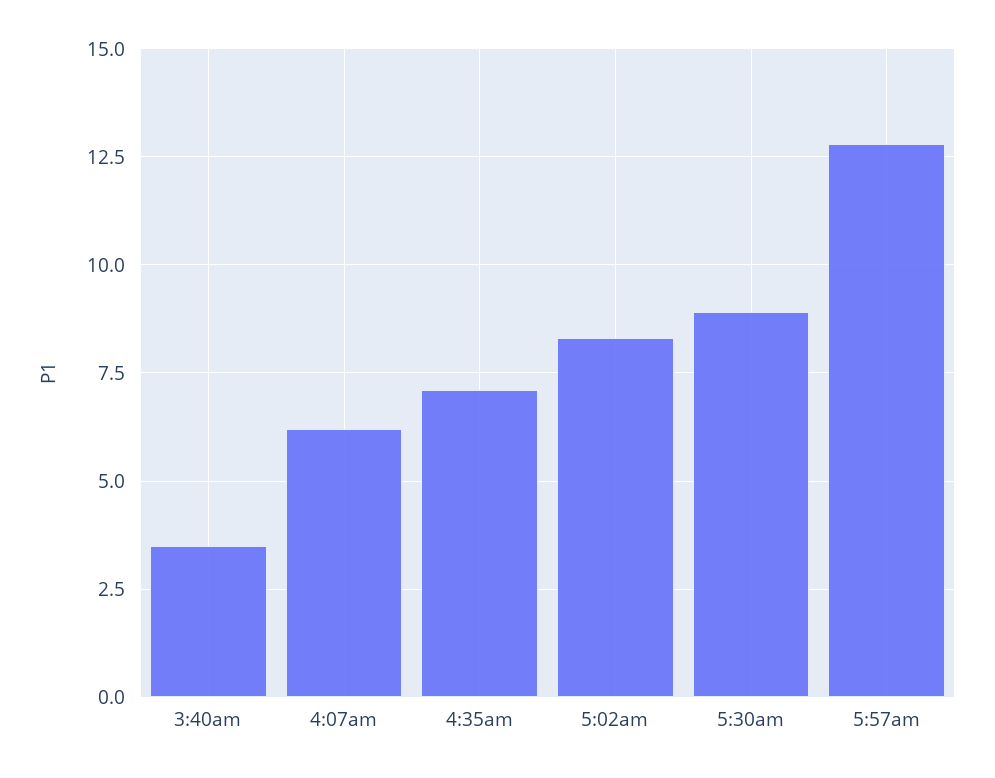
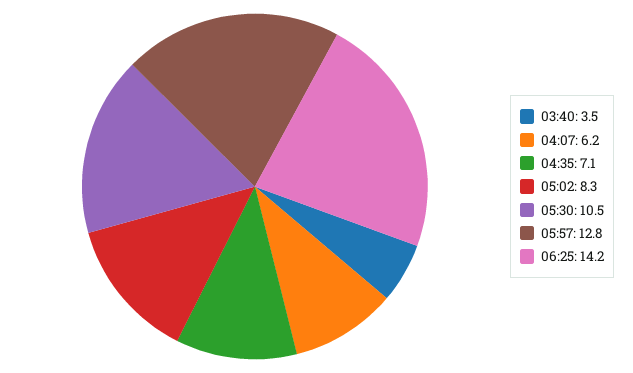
5:30am: 9 -> 10.5
06:25: none -> 14.2

